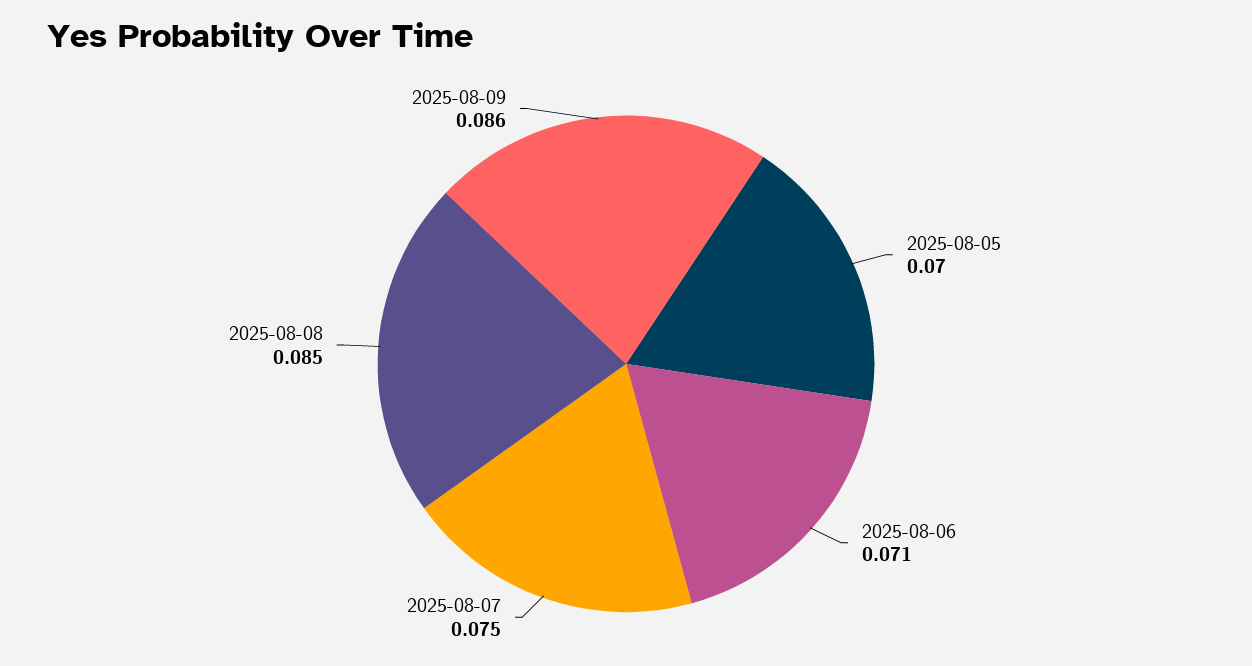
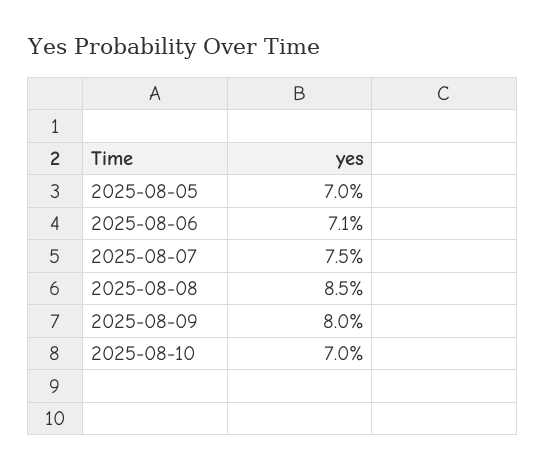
2025-08-09: 0.086 -> 0.08
2025-08-10: none -> 0.07

